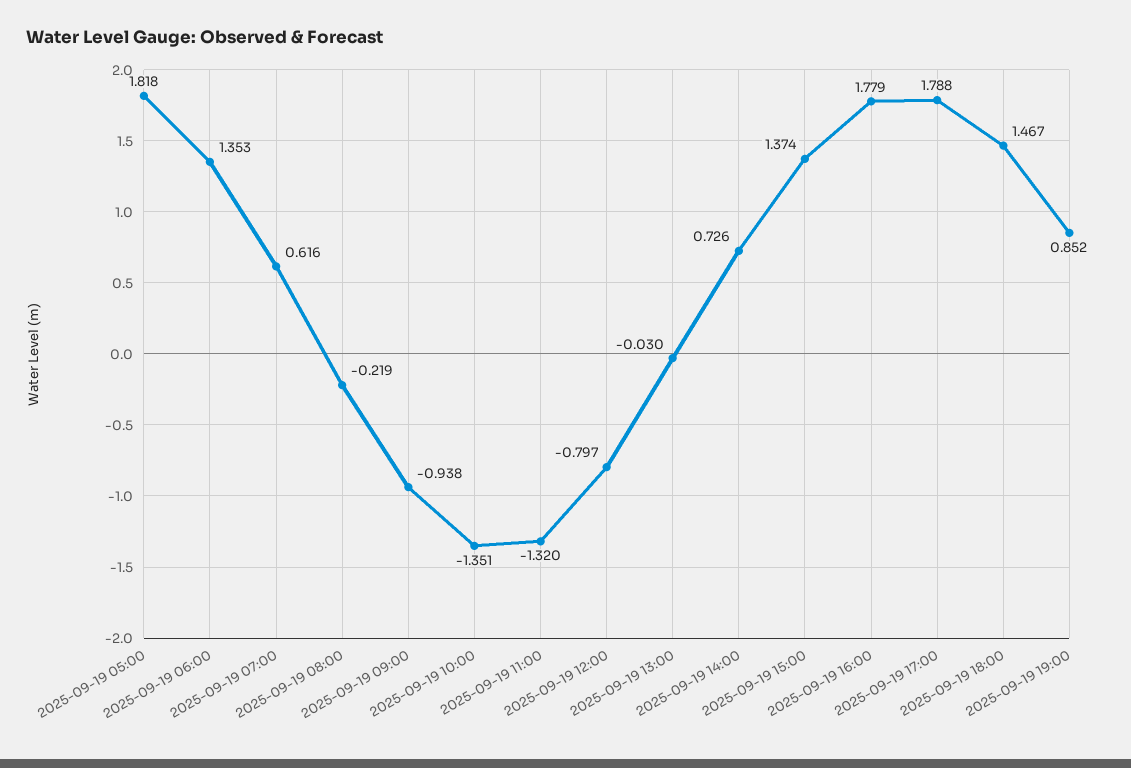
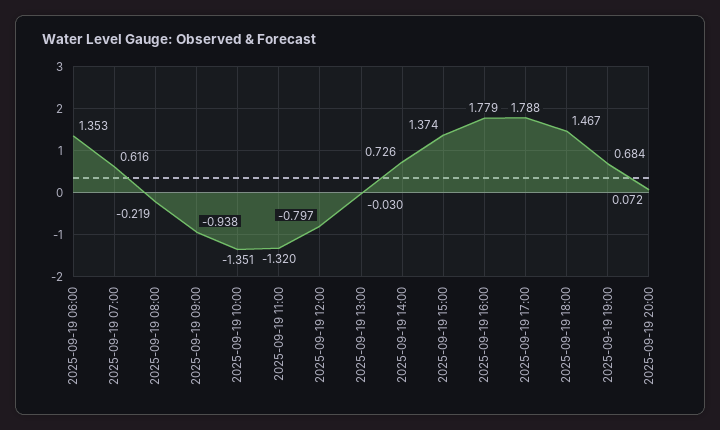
2025-09-19 05:00: 1.818 -> none
2025-09-19 19:00: 0.852 -> 0.684
2025-09-19 20:00: none -> 0.072

